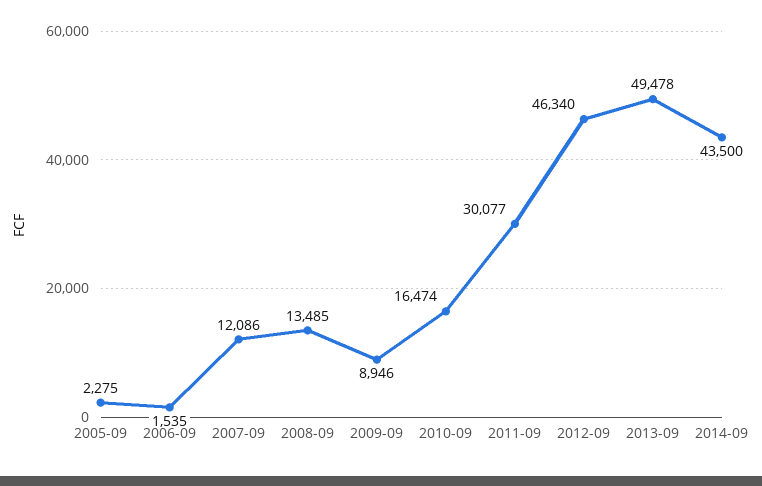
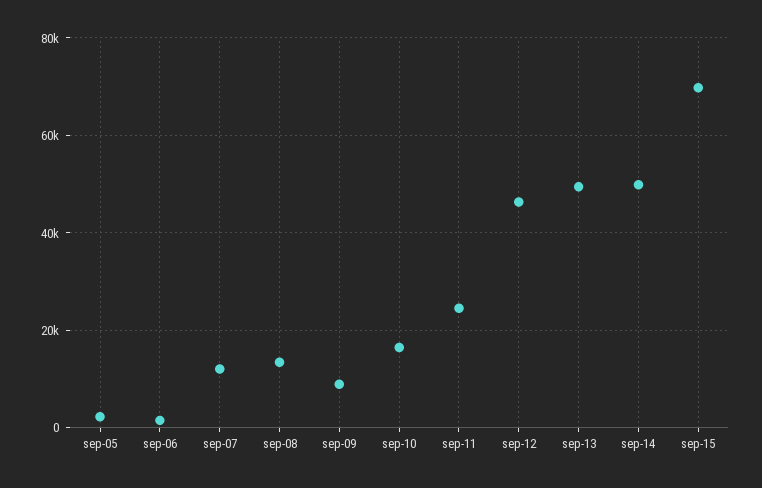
2011-09: 30077 -> 24000
2014-09: 43500 -> 50000
sep-15: none -> 70000

